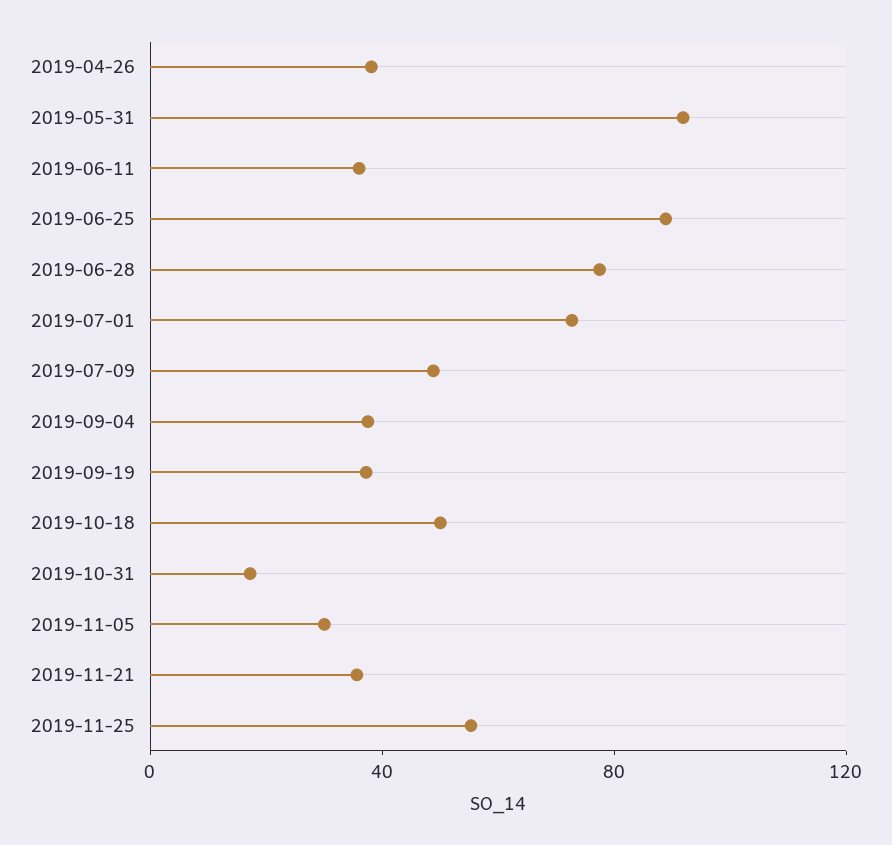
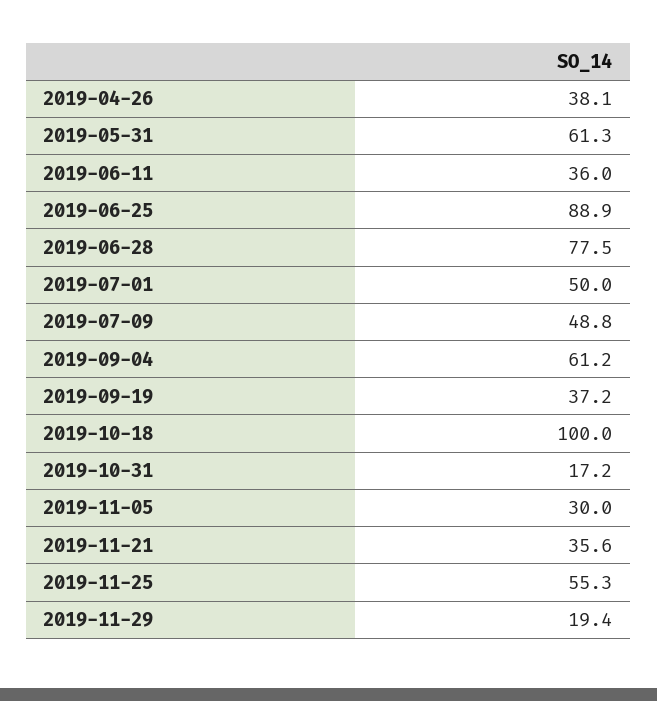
2019-05-31: 90 -> 61.3
2019-07-01: 70 -> 50
2019-09-04: 40 -> 61.2
2019-10-18: 50 -> 100
2019-11-29: none -> 19.4

